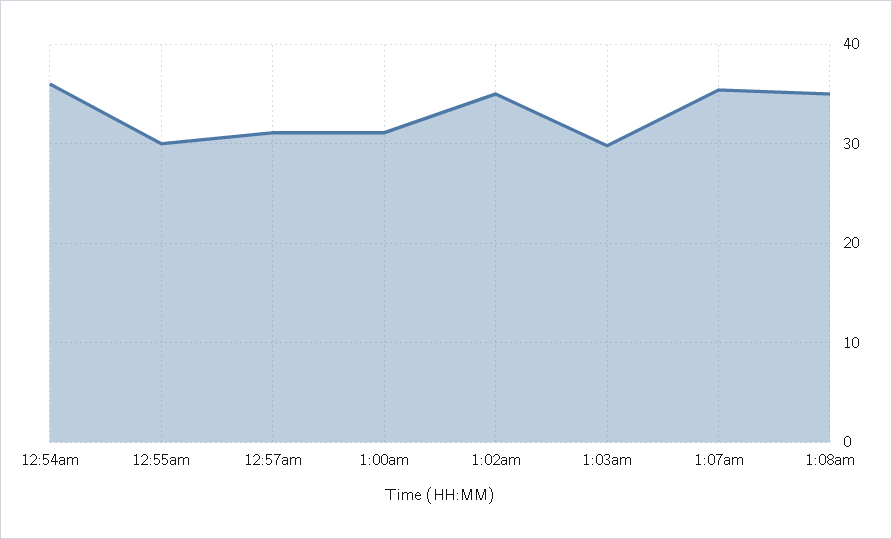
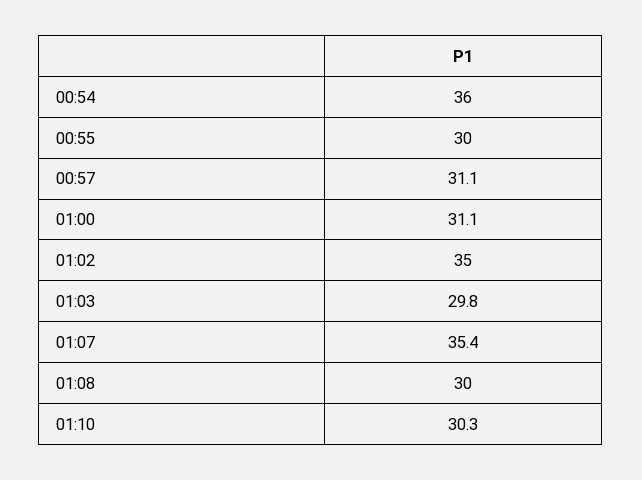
1:08am: 35 -> 30
01:10: none -> 30.3

